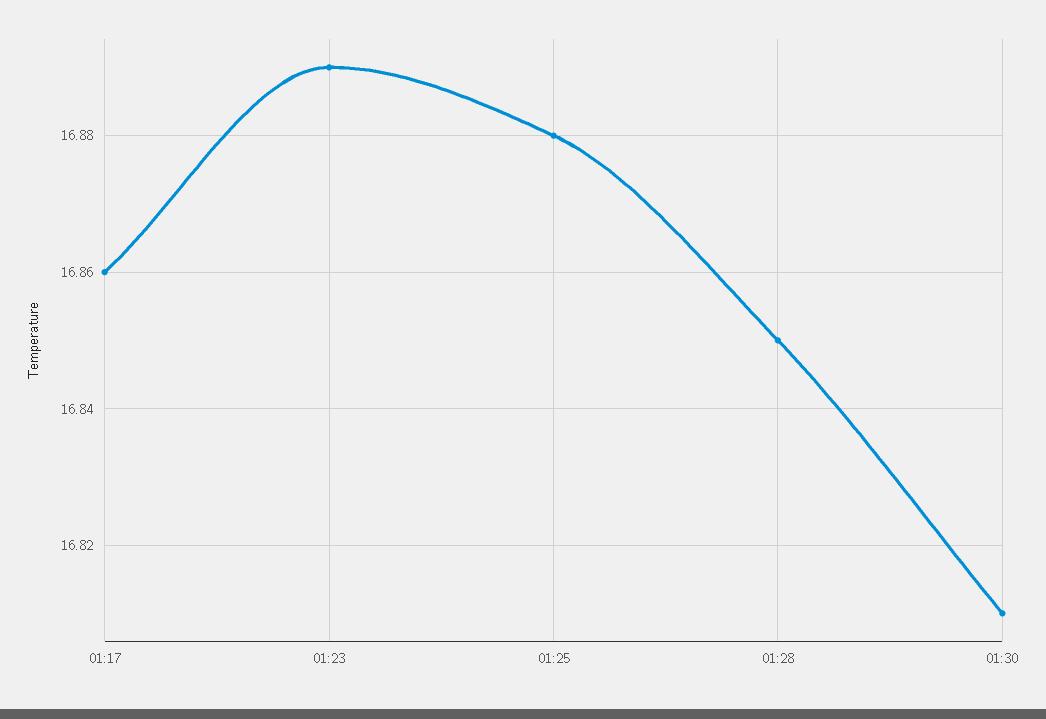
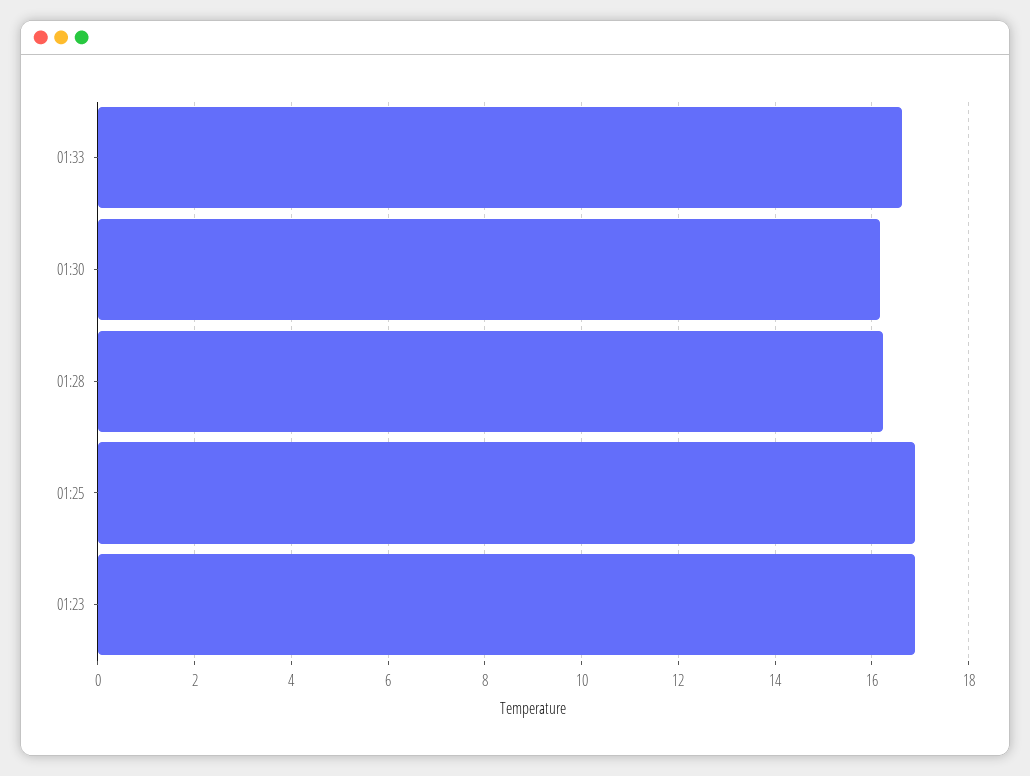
01:17: 16.86 -> none
01:28: 16.85 -> 16.2
01:30: 16.81 -> 16.2
01:33: none -> 16.6

